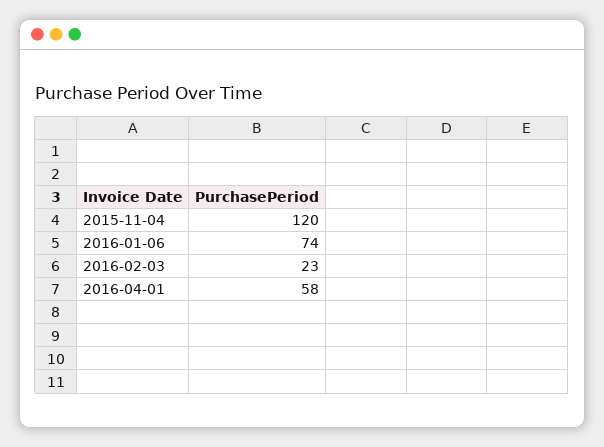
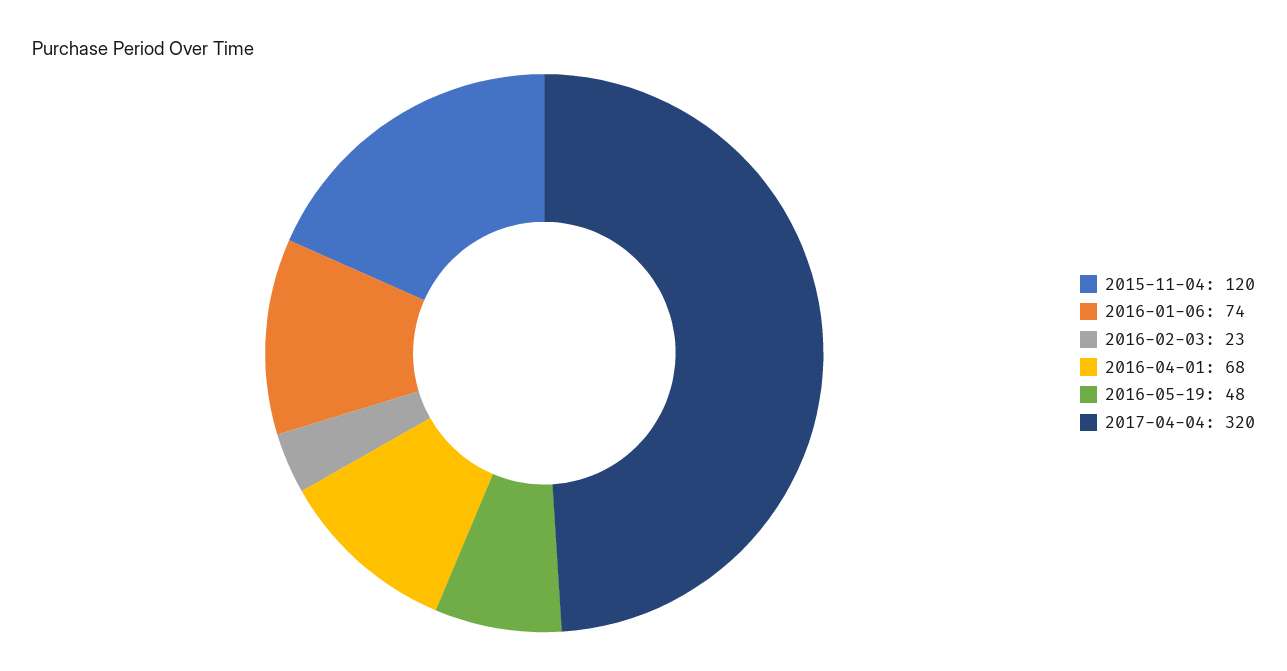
2016-04-01: 58 -> 68
2016-05-19: none -> 48
2017-04-04: none -> 320

